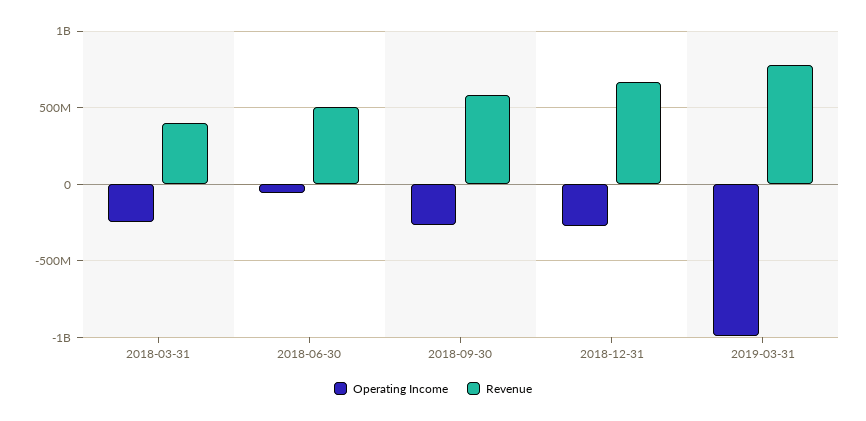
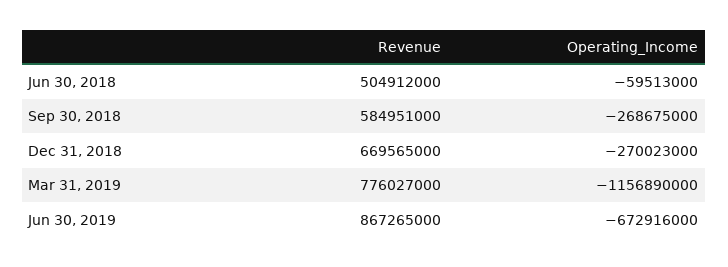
Operating Income, 2018-03-31: -250000000 -> none
Revenue, 2018-03-31: 400000000 -> none
Operating Income, 2019-03-31: -1000000000 -> -1156890000
Revenue, Jun 30, 2019: none -> 867265000
Operating Income, Jun 30, 2019: none -> -672916000

